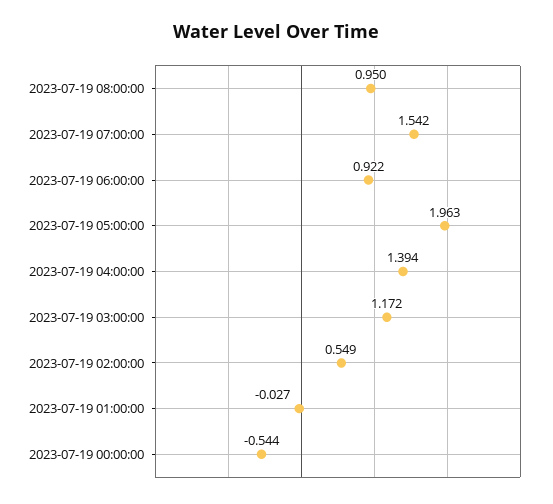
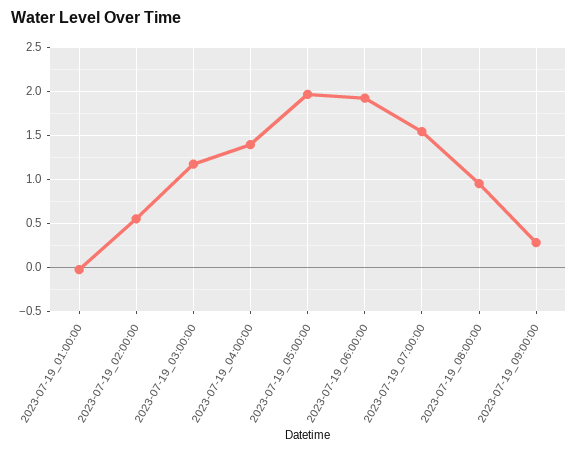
2023-07-19 06:00:00: 0.922 -> 1.9
2023-07-19 00:00:00: -0.544 -> none
2023-07-19_09:00:00: none -> 0.3

